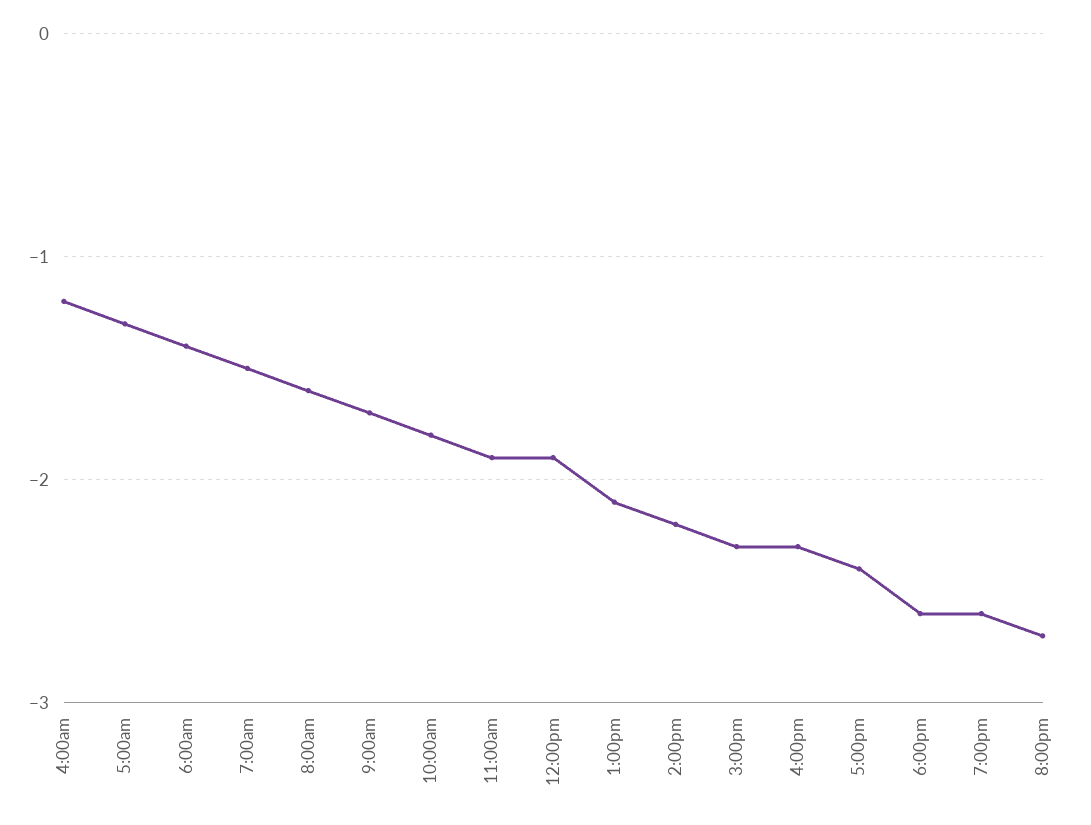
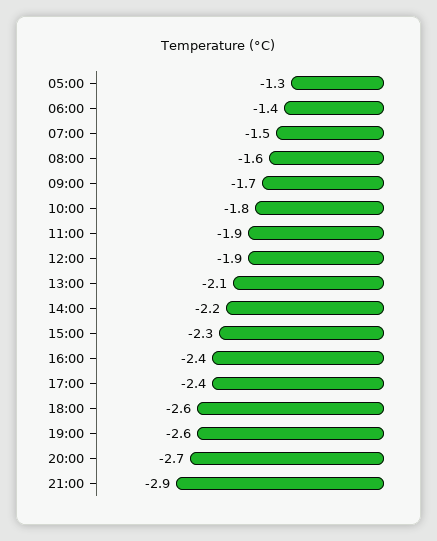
4:00am: -1.2 -> none
4:00pm: -2.3 -> -2.4
21:00: none -> -2.9

